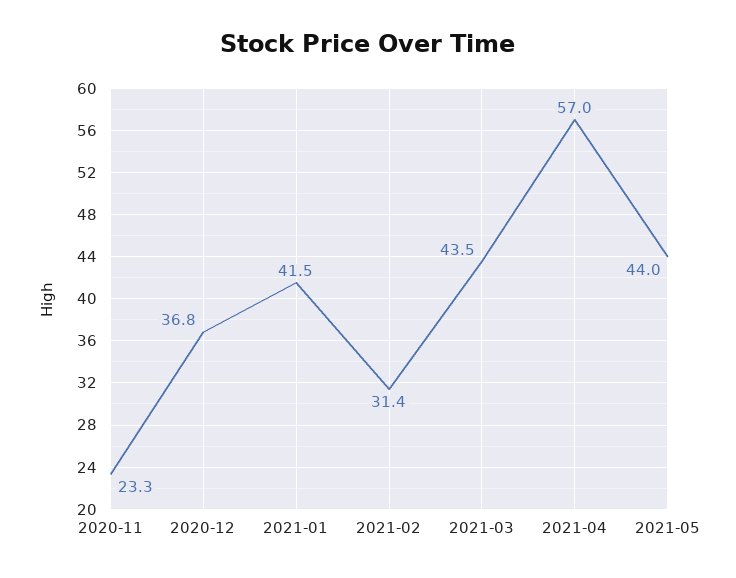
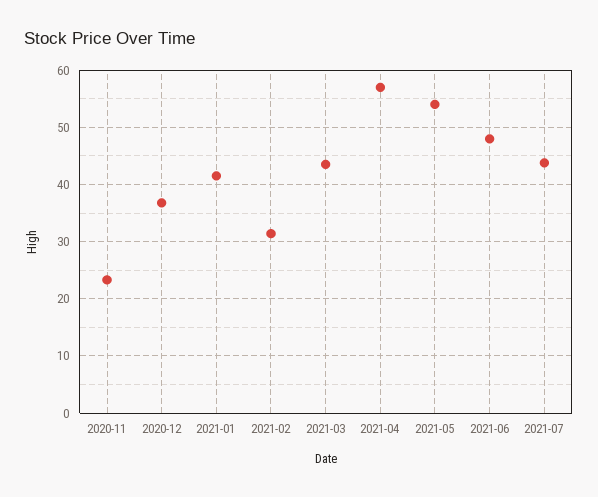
2021-05: 44 -> 54
2021-06: none -> 48
2021-07: none -> 44

